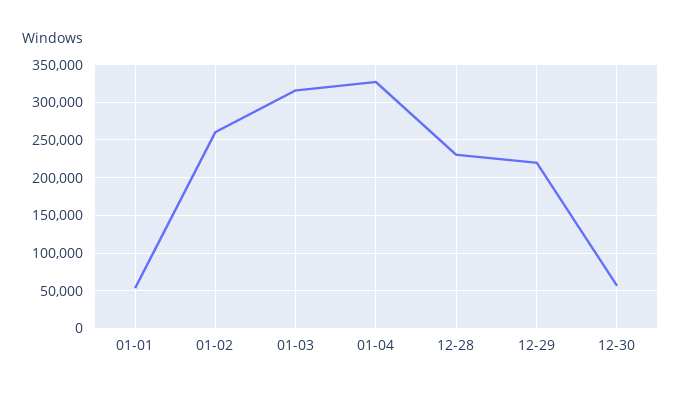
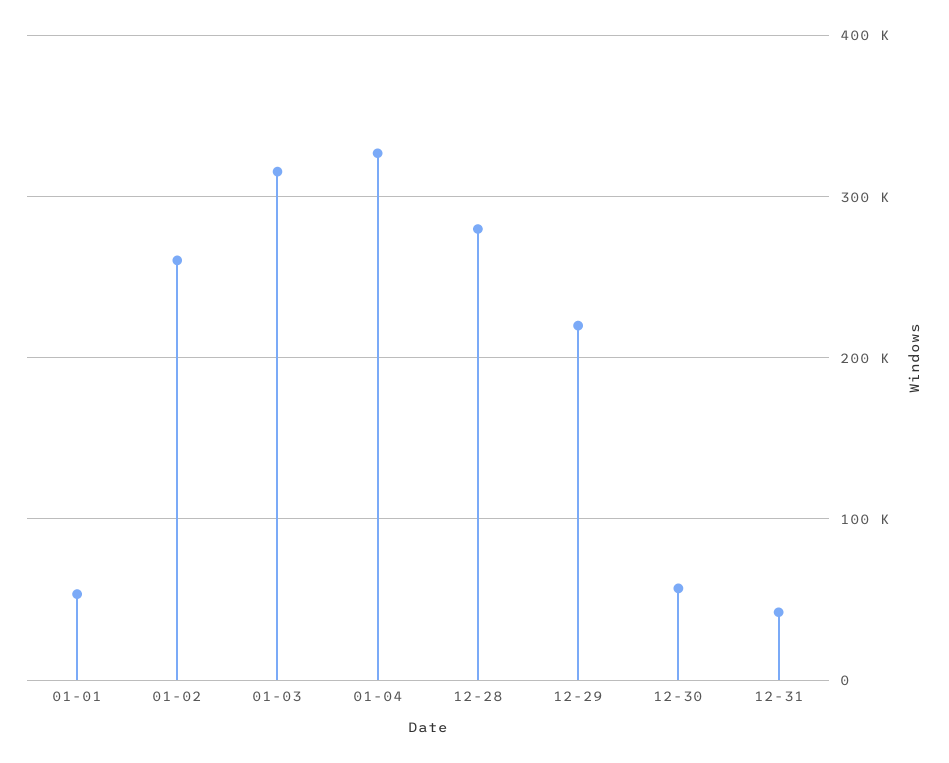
12-28: 230000 -> 280000
12-31: none -> 40000

